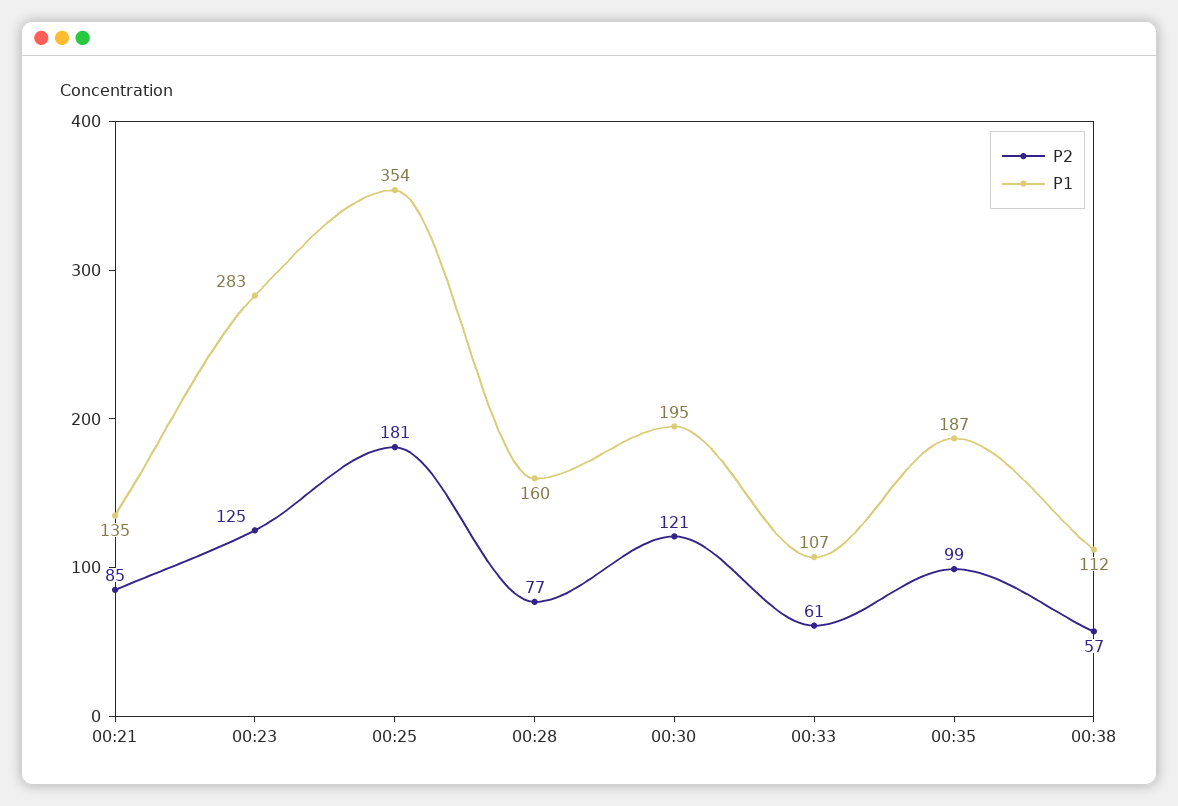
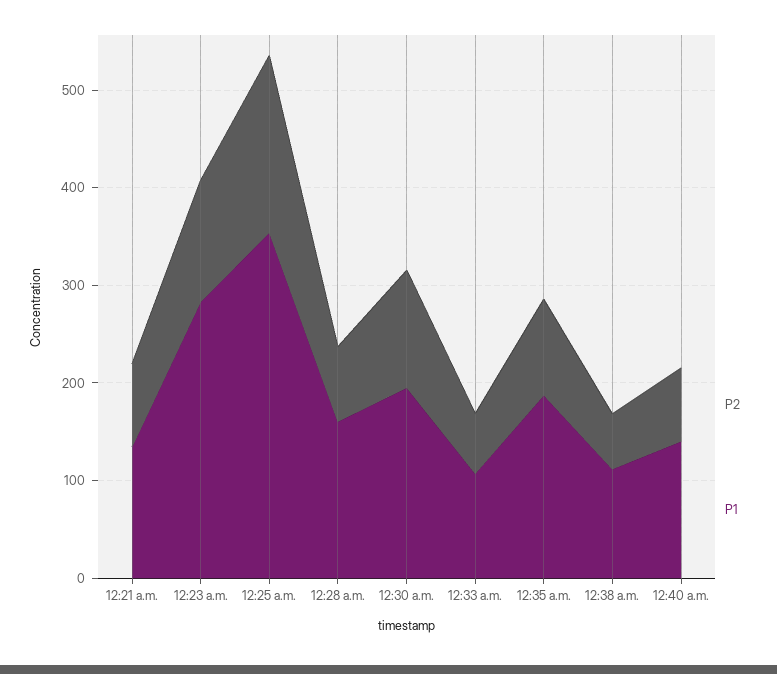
P2, 12:40 a.m.: none -> 80
P1, 12:40 a.m.: none -> 140

